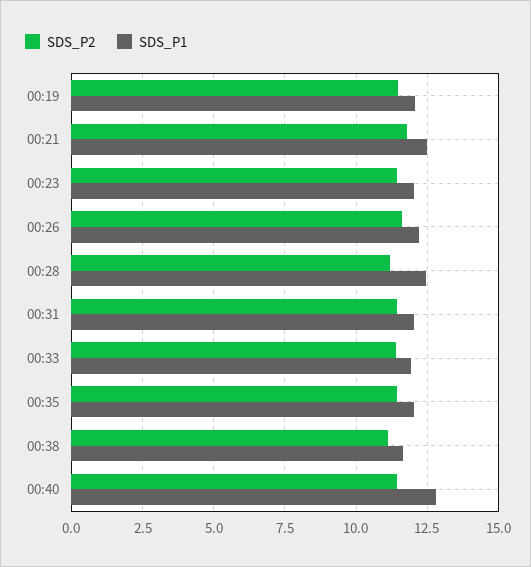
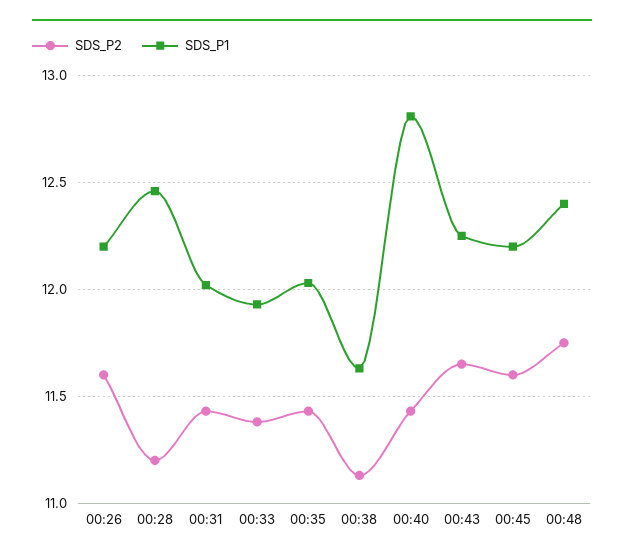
SDS_P2, 00:19: 11.5 -> none
SDS_P1, 00:19: 12 -> none
SDS_P2, 00:21: 11.75 -> none
SDS_P1, 00:21: 12.5 -> none
SDS_P2, 00:23: 11.5 -> none
SDS_P1, 00:23: 12 -> none
SDS_P2, 00:43: none -> 11.65
SDS_P1, 00:43: none -> 12.25
SDS_P2, 00:45: none -> 11.6
SDS_P1, 00:45: none -> 12.2
SDS_P2, 00:48: none -> 11.75
SDS_P1, 00:48: none -> 12.4

